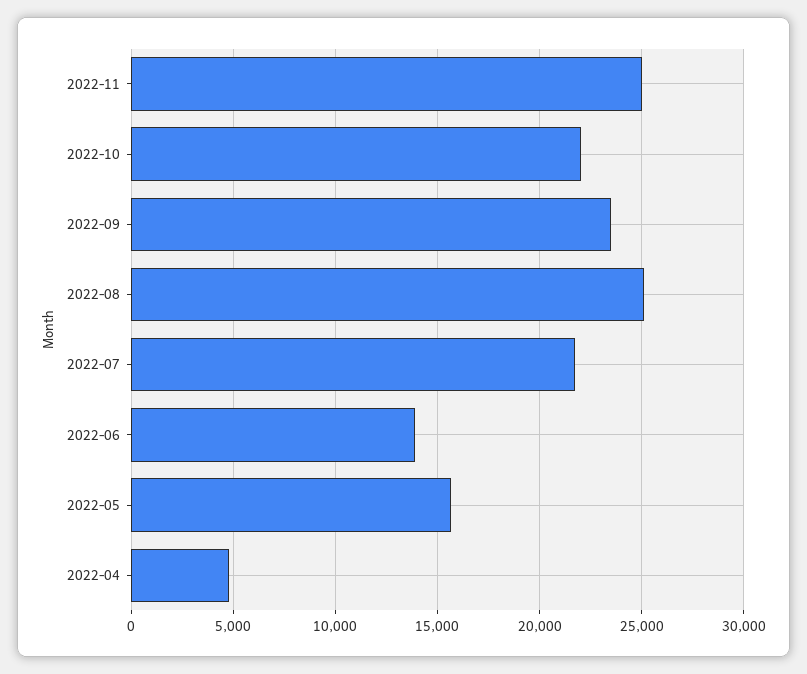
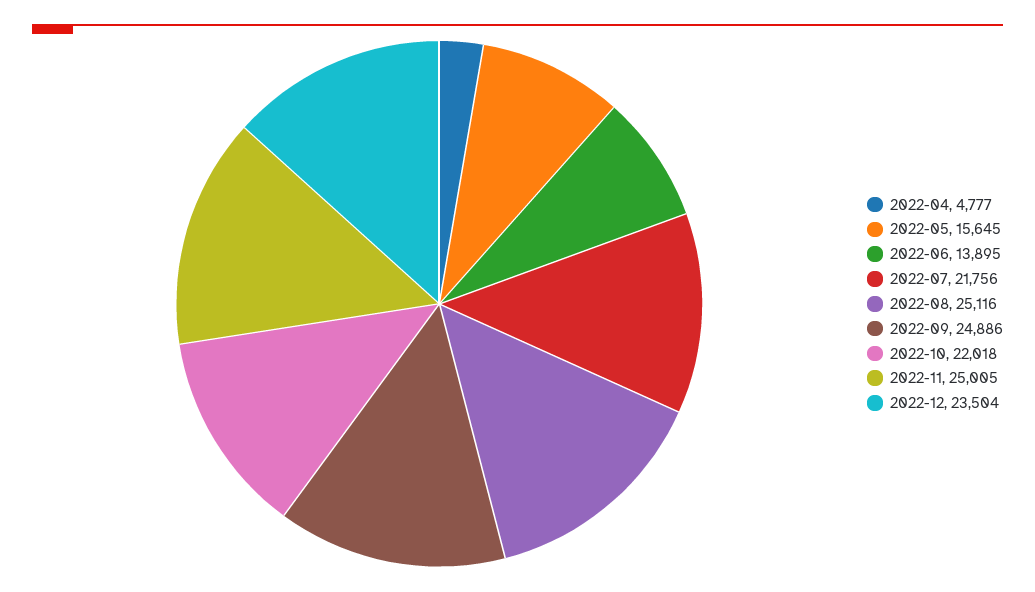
2022-09: 23500 -> 24886
2022-12: none -> 23504

